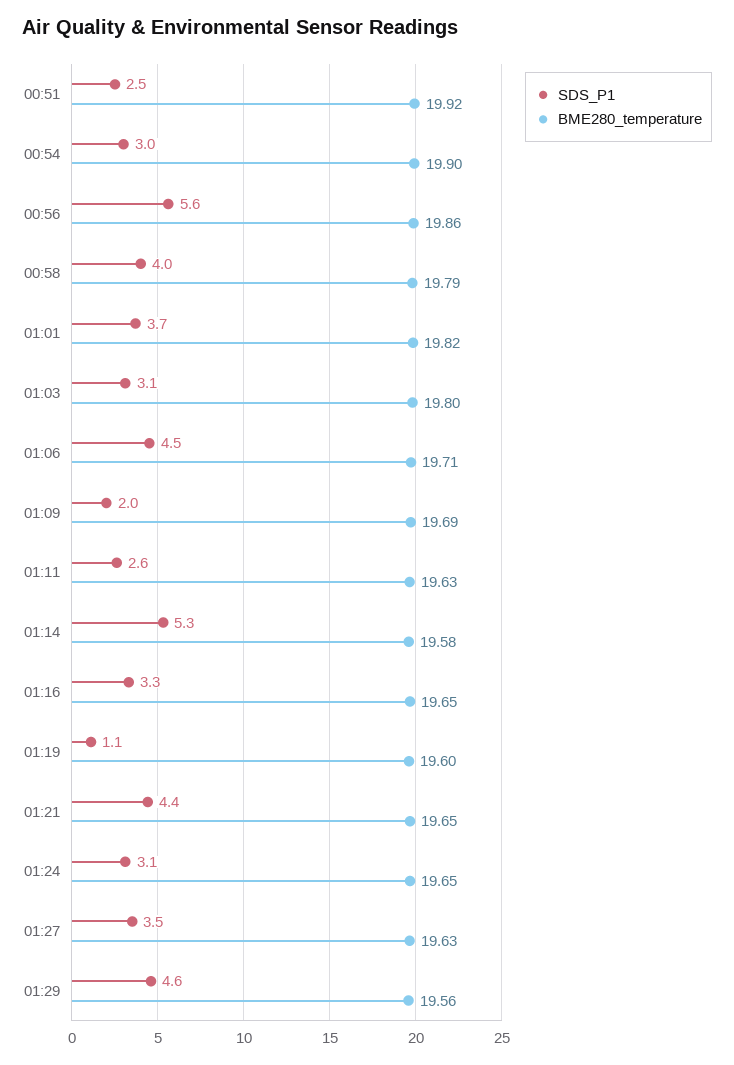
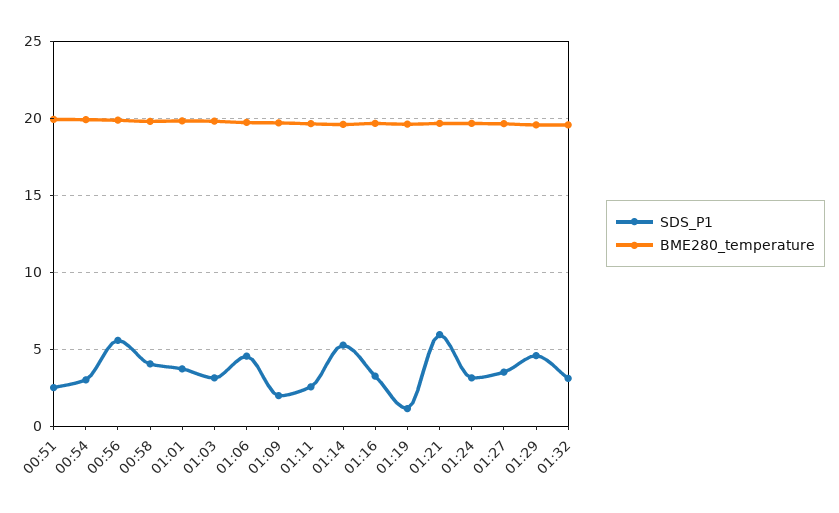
SDS_P1, 01:21: 4.4 -> 6
SDS_P1, 01:32: none -> 3
BME280_temperature, 01:32: none -> 19.5

